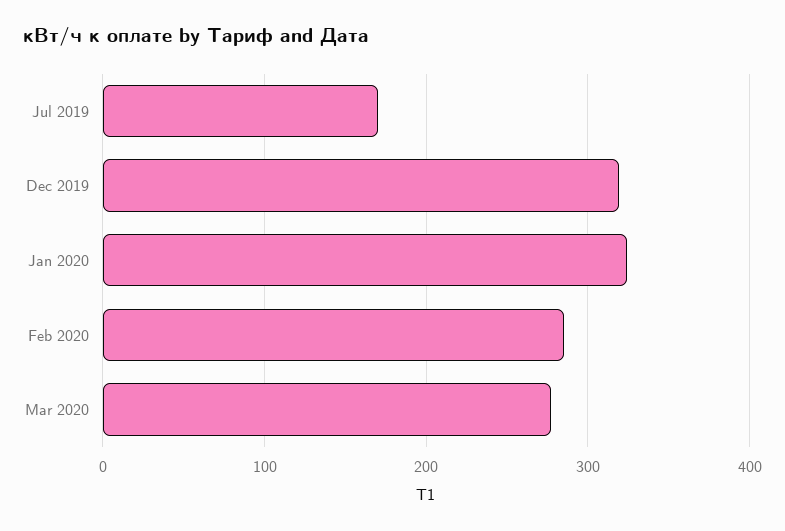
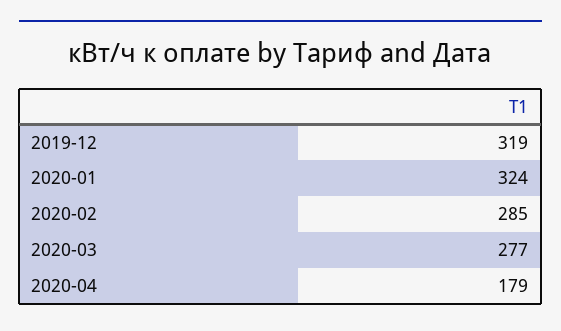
Jul 2019: 170 -> none
2020-04: none -> 179

